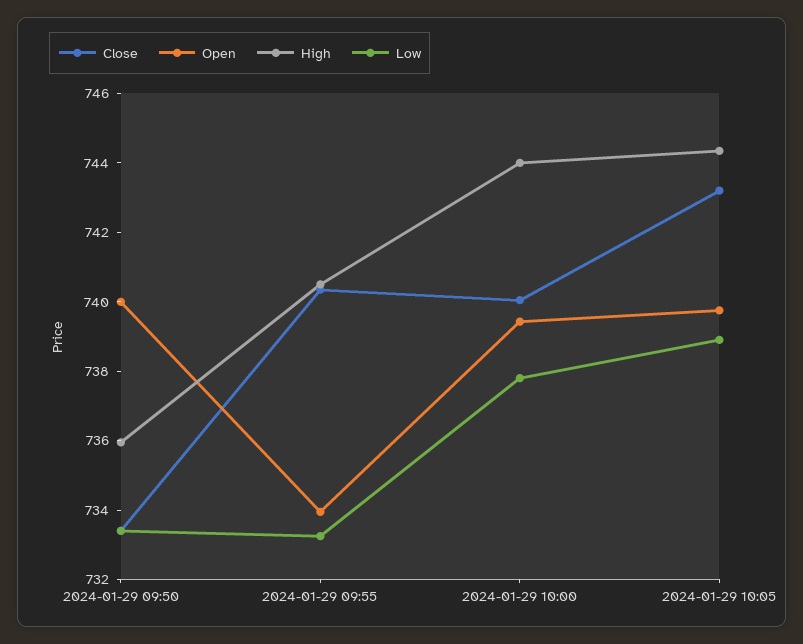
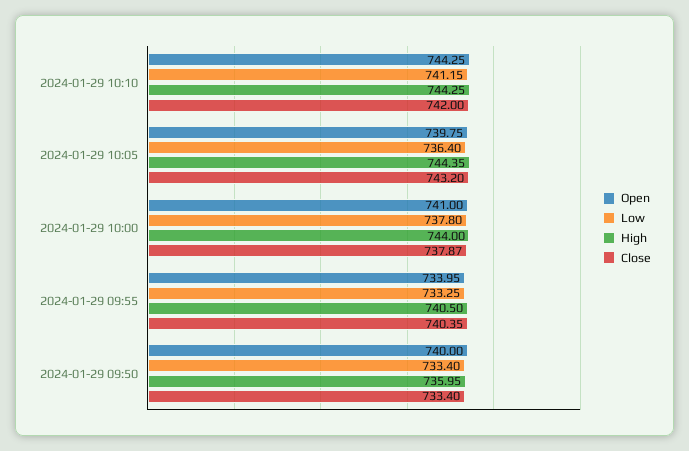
Close, 2024-01-29 10:00: 740 -> 737.87
Open, 2024-01-29 10:00: 739.5 -> 741
Low, 2024-01-29 10:05: 739 -> 736.4
Open, 2024-01-29 10:10: none -> 744.25
Low, 2024-01-29 10:10: none -> 741.15
High, 2024-01-29 10:10: none -> 744.25
Close, 2024-01-29 10:10: none -> 742

